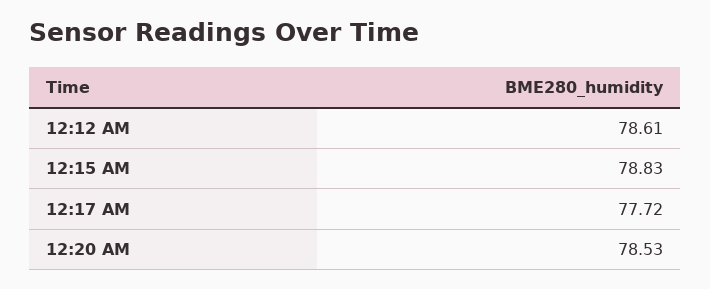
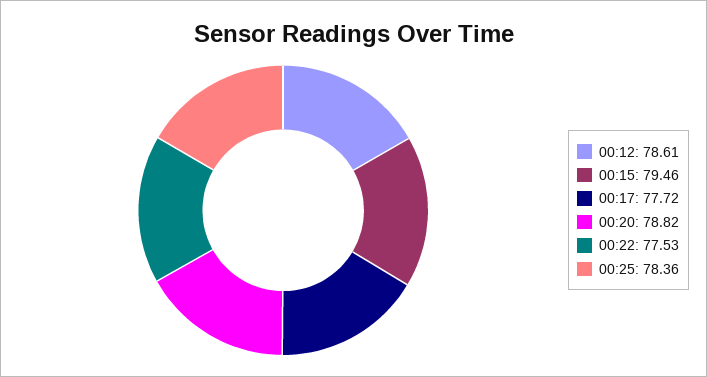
12:15 AM: 78.83 -> 79.46
12:20 AM: 78.53 -> 78.82
00:22: none -> 77.53
00:25: none -> 78.36

